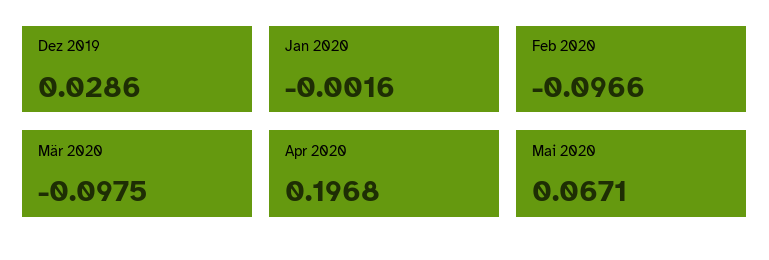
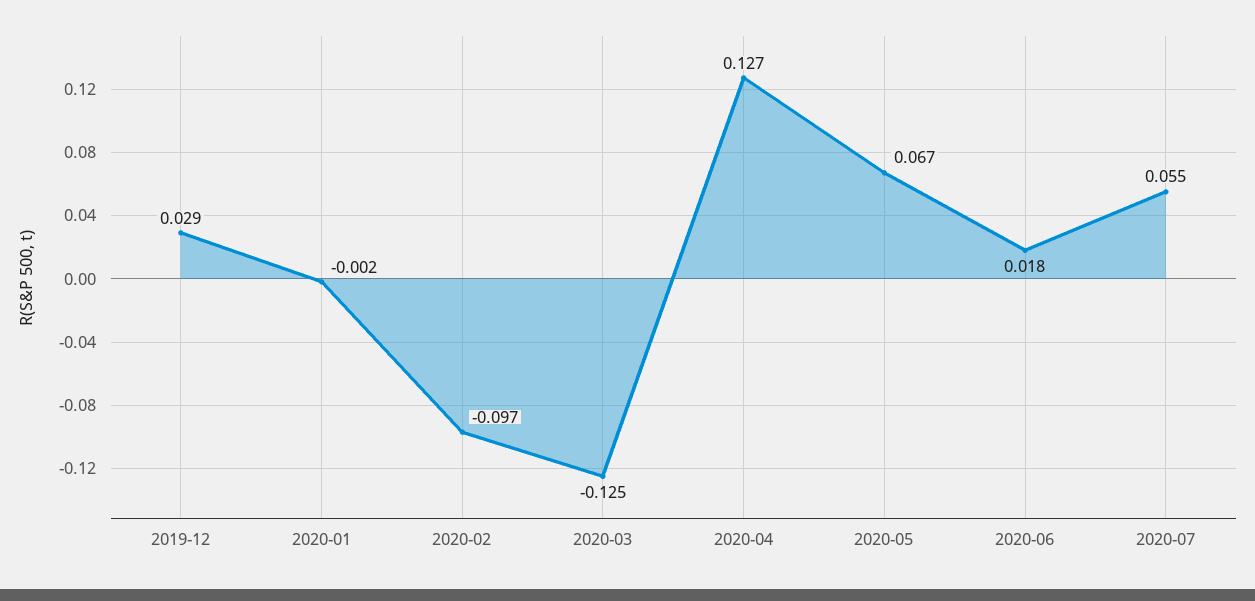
Mär 2020: -0.0975 -> -0.125
Apr 2020: 0.1968 -> 0.127
2020-06: none -> 0.018
2020-07: none -> 0.055

